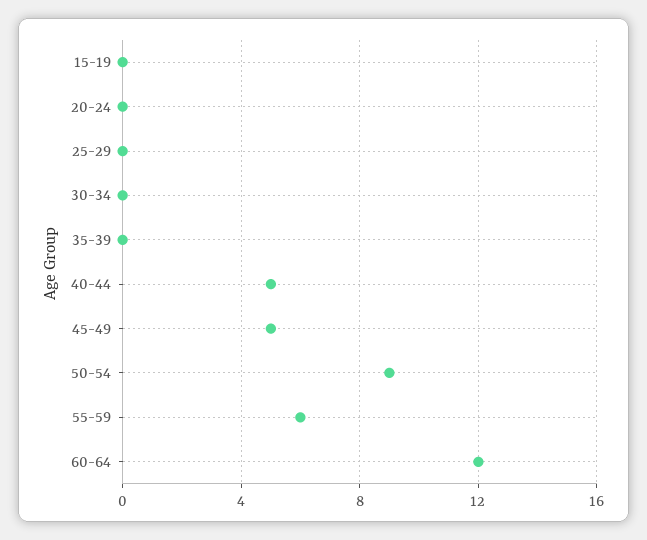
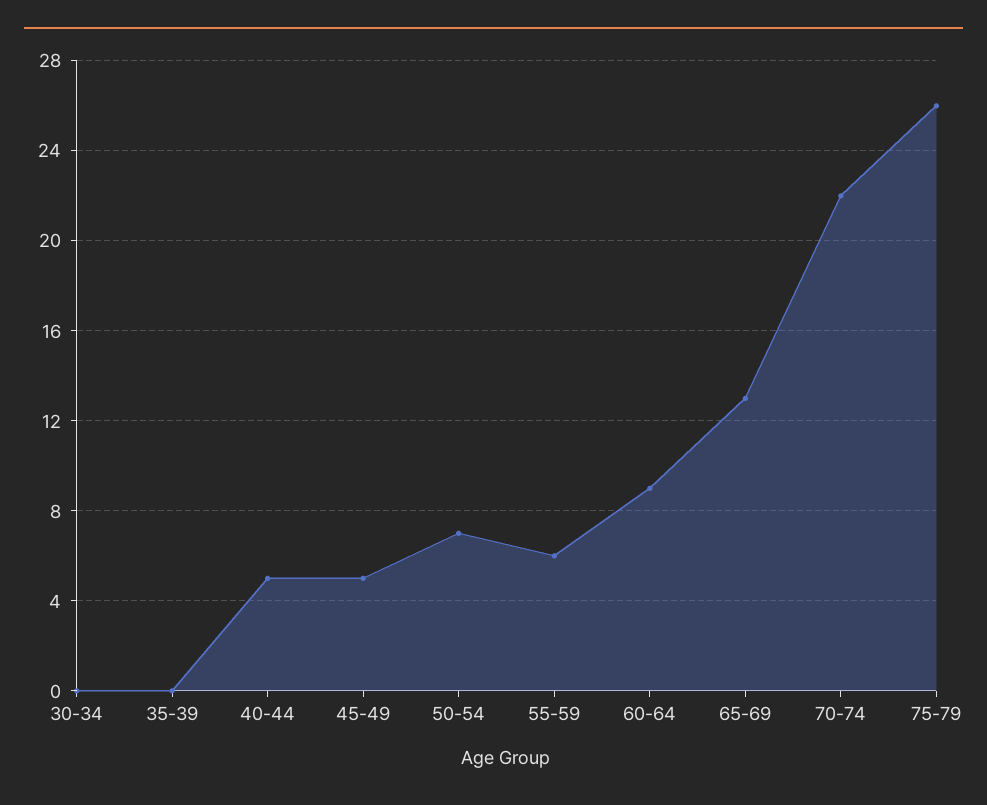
15-19: 0 -> none
20-24: 0 -> none
25-29: 0 -> none
50-54: 9 -> 7
60-64: 12 -> 9
65-69: none -> 13
70-74: none -> 22
75-79: none -> 26

